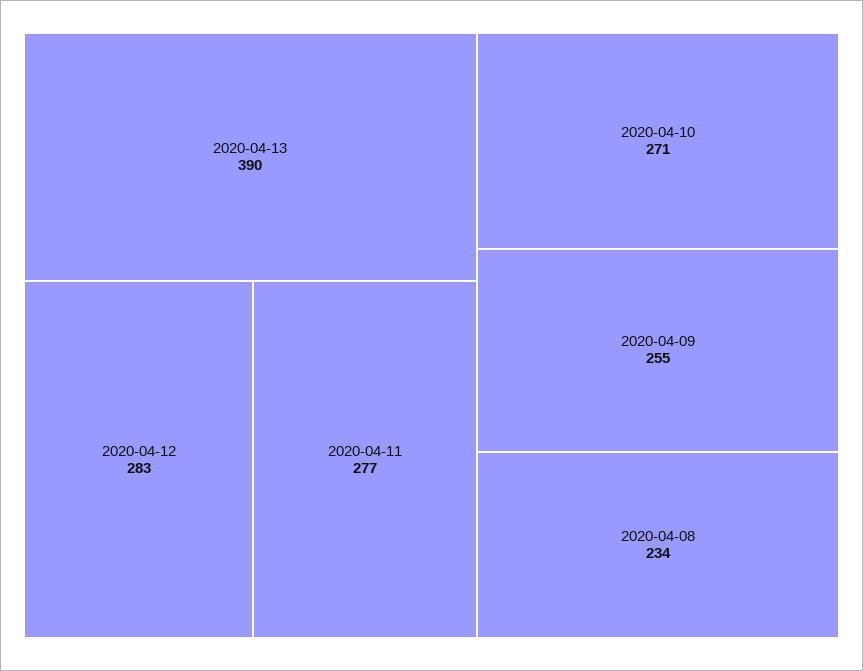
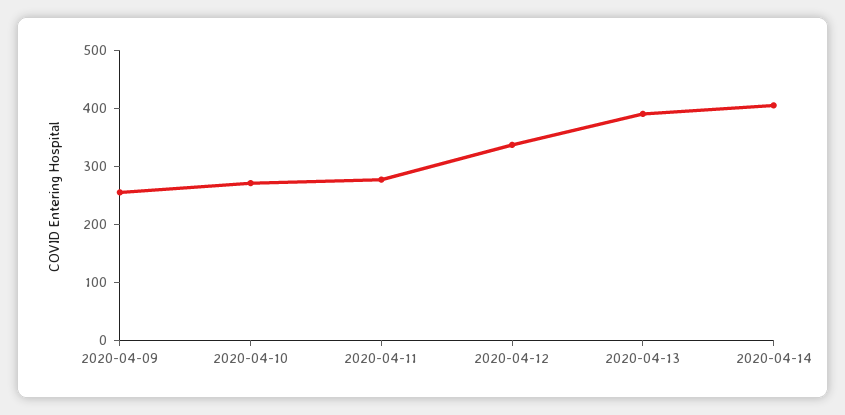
2020-04-12: 283 -> 340
2020-04-08: 234 -> none
2020-04-14: none -> 400

